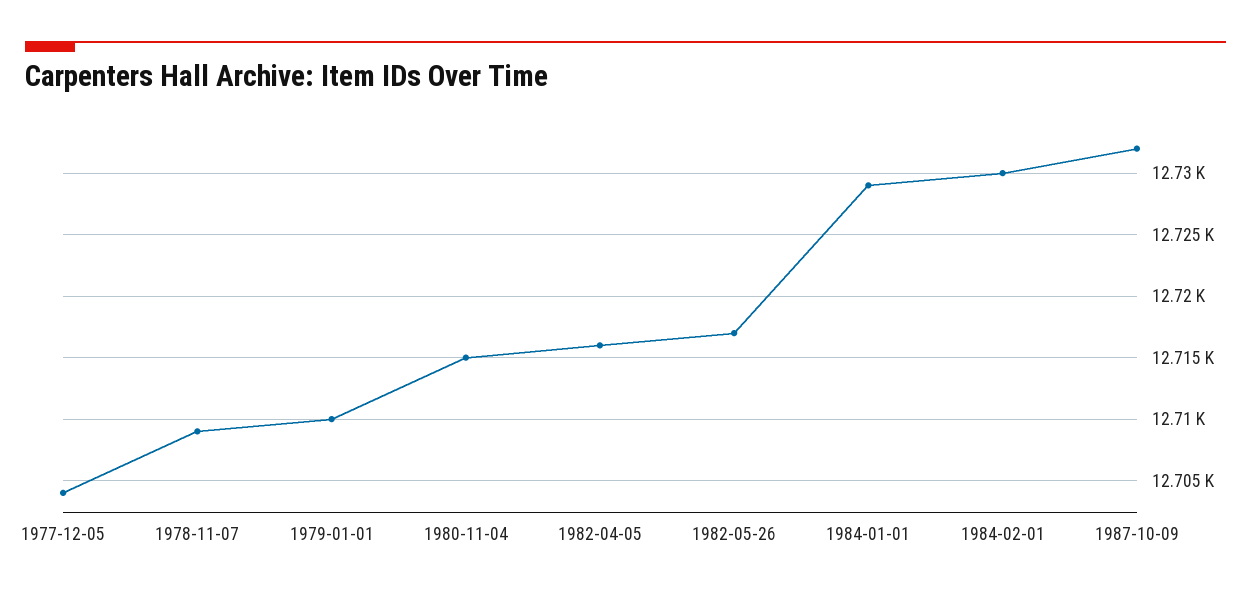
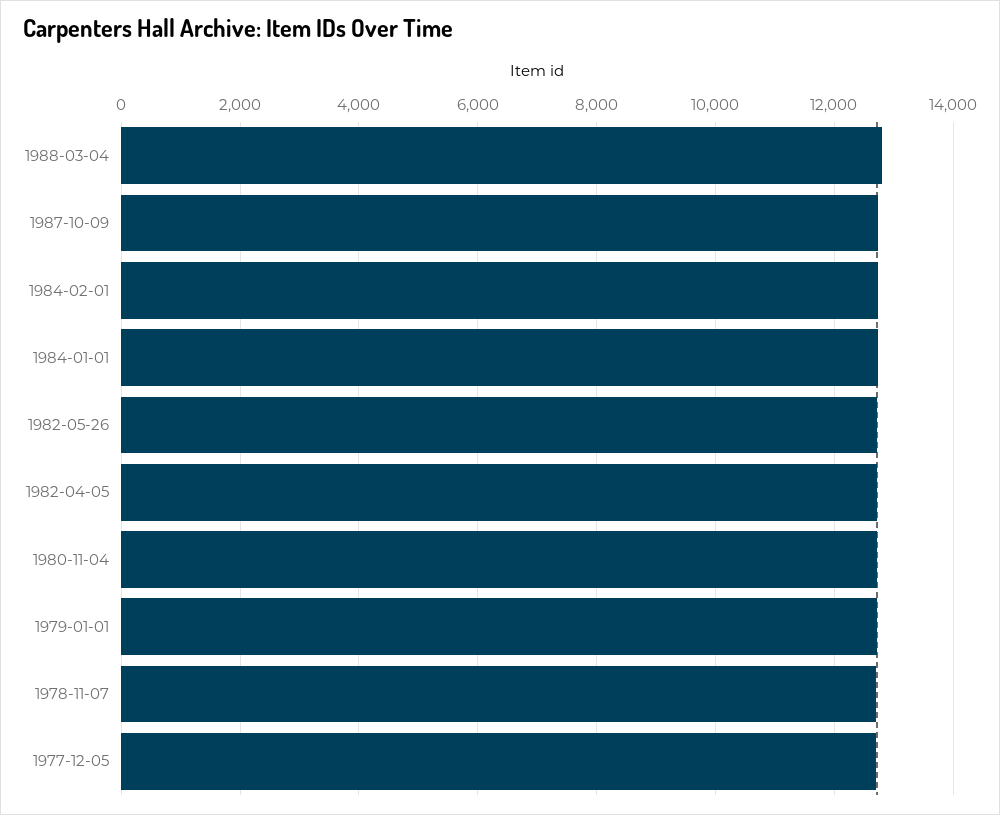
1988-03-04: none -> 12800

